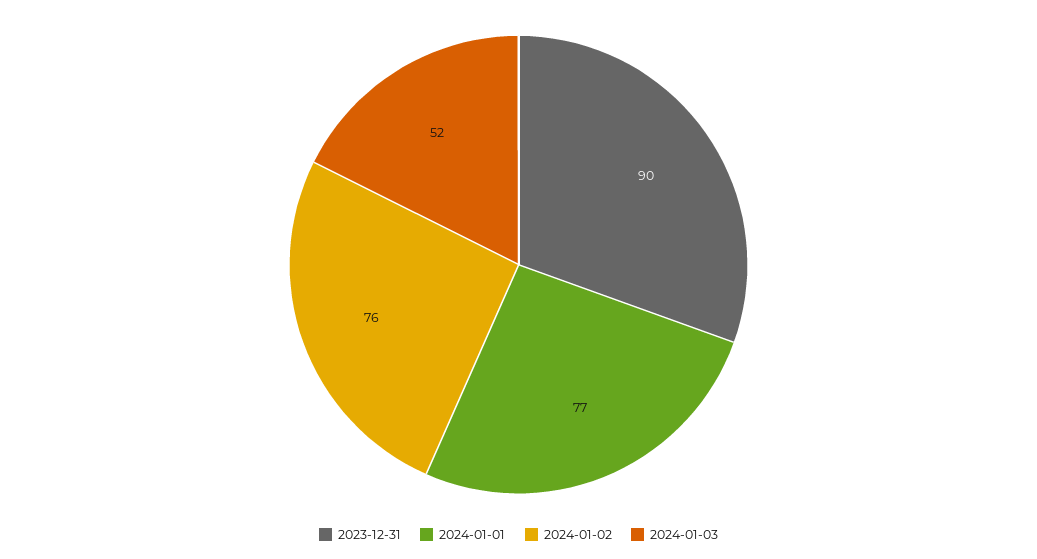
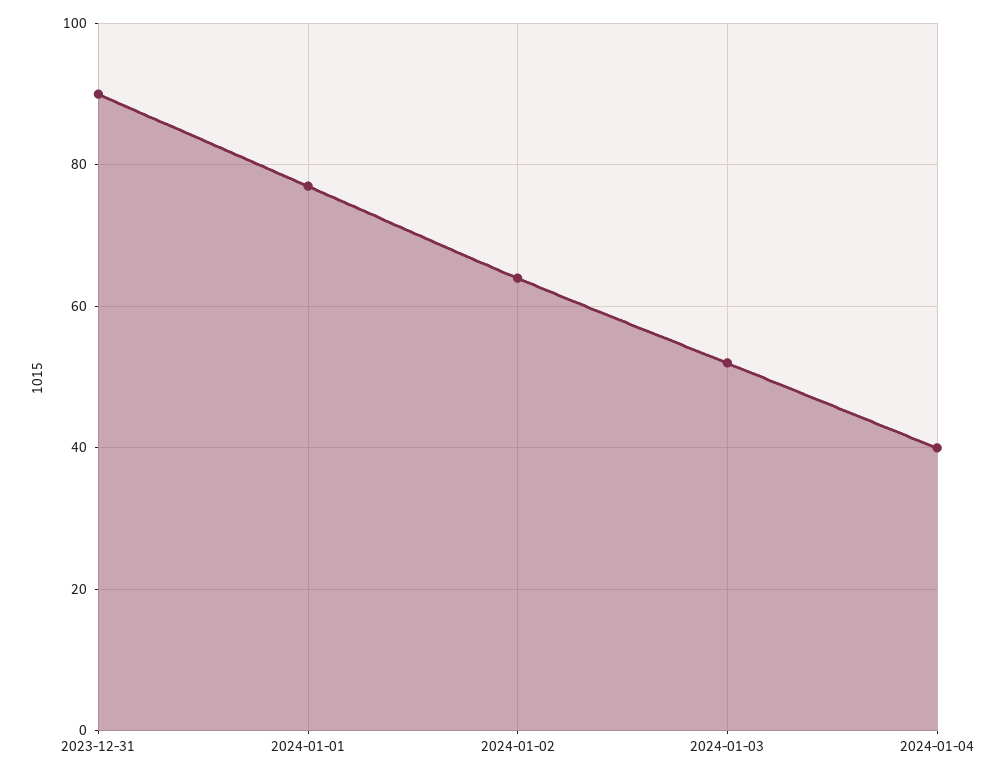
2024-01-02: 76 -> 65
2024-01-04: none -> 40

